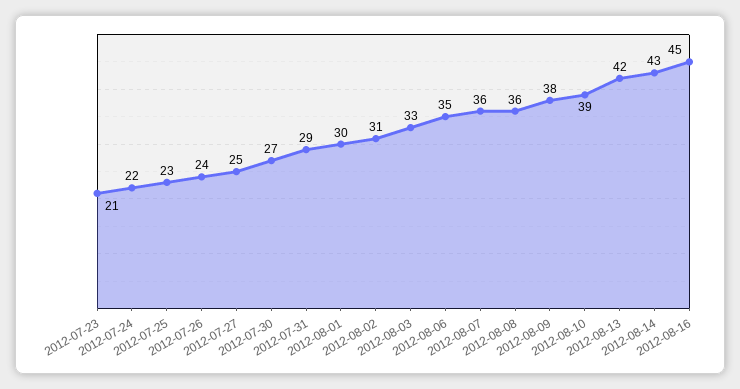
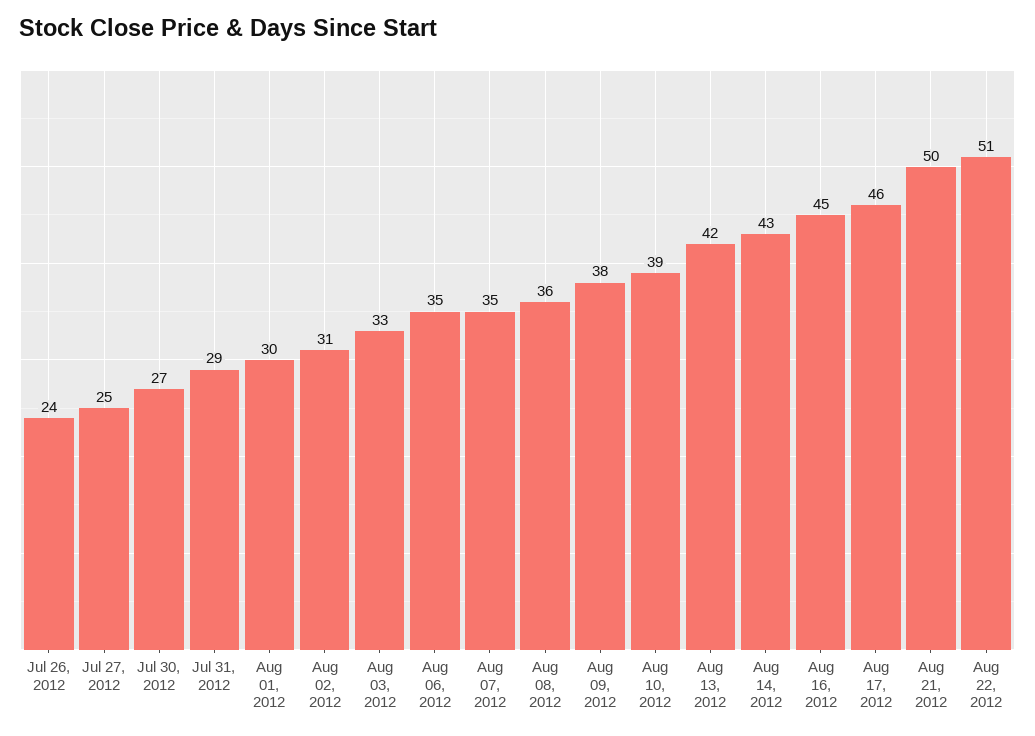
2012-07-23: 21 -> none
2012-07-24: 22 -> none
2012-07-25: 23 -> none
2012-08-07: 36 -> 35
Aug 17, 2012: none -> 46
Aug 21, 2012: none -> 50
Aug 22, 2012: none -> 51

